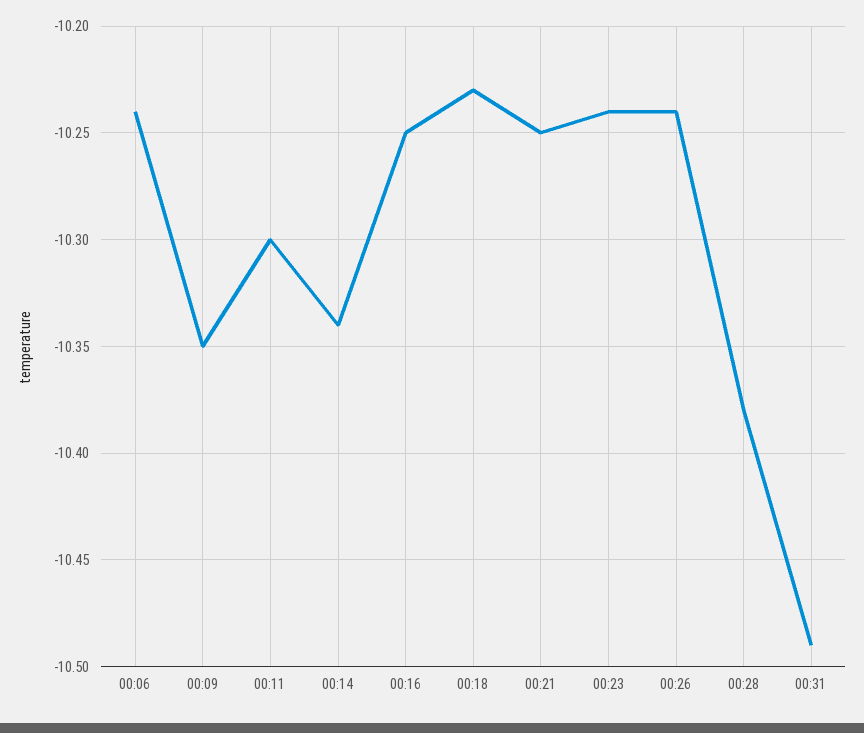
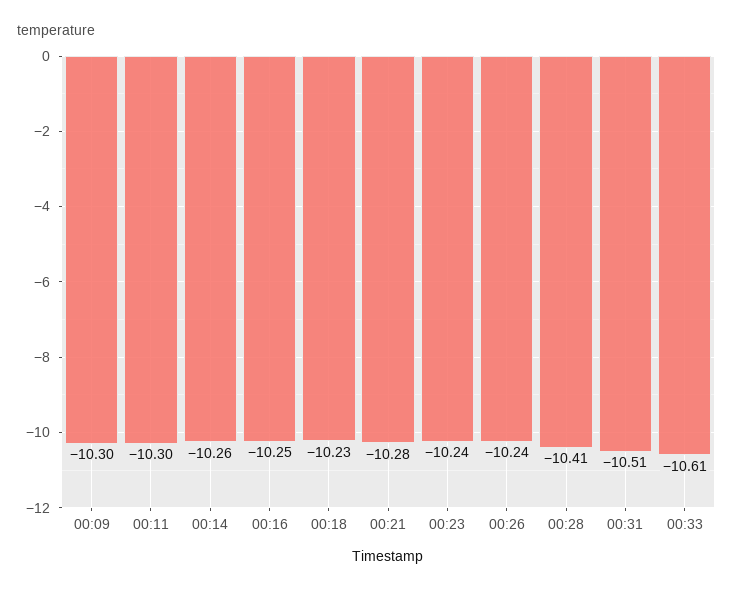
00:06: -10.24 -> none
00:09: -10.35 -> -10.3
00:14: -10.34 -> -10.26
00:21: -10.25 -> -10.28
00:28: -10.38 -> -10.41
00:31: -10.49 -> -10.51
00:33: none -> -10.61

